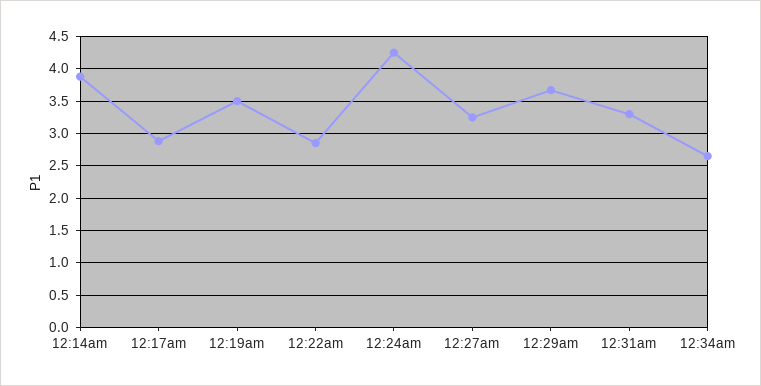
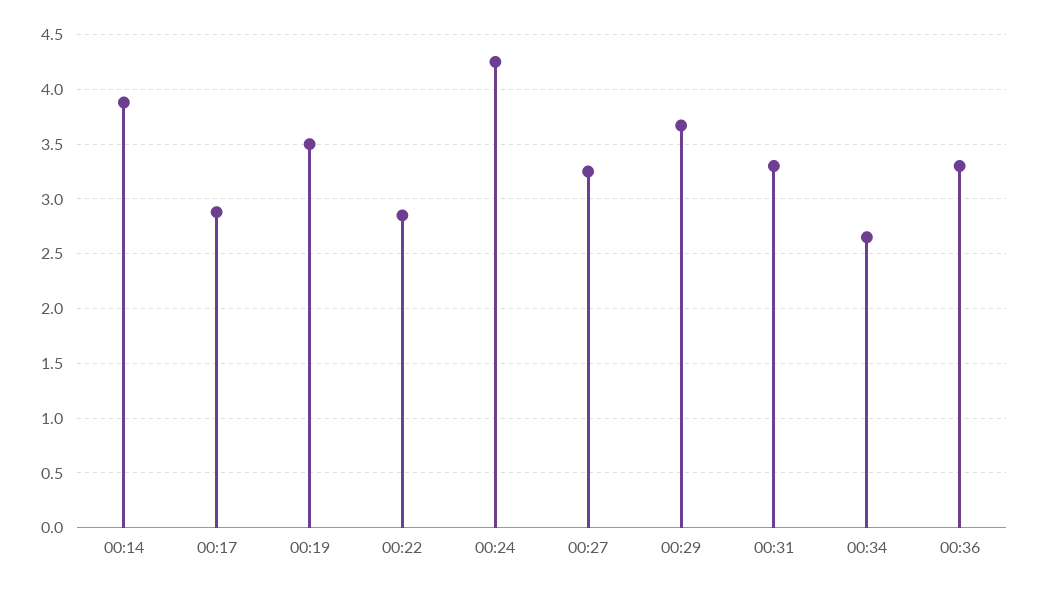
00:36: none -> 3.3

